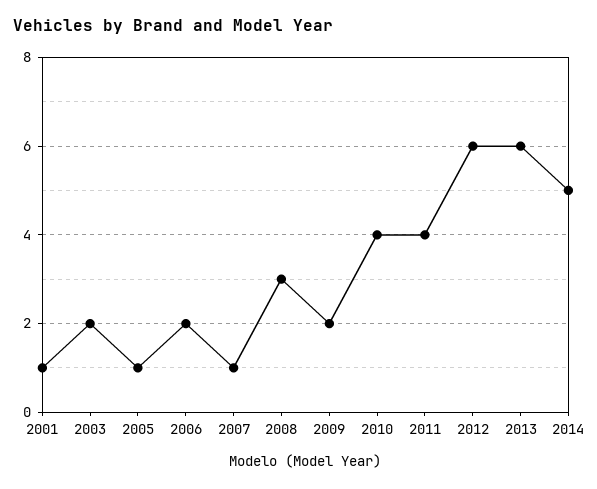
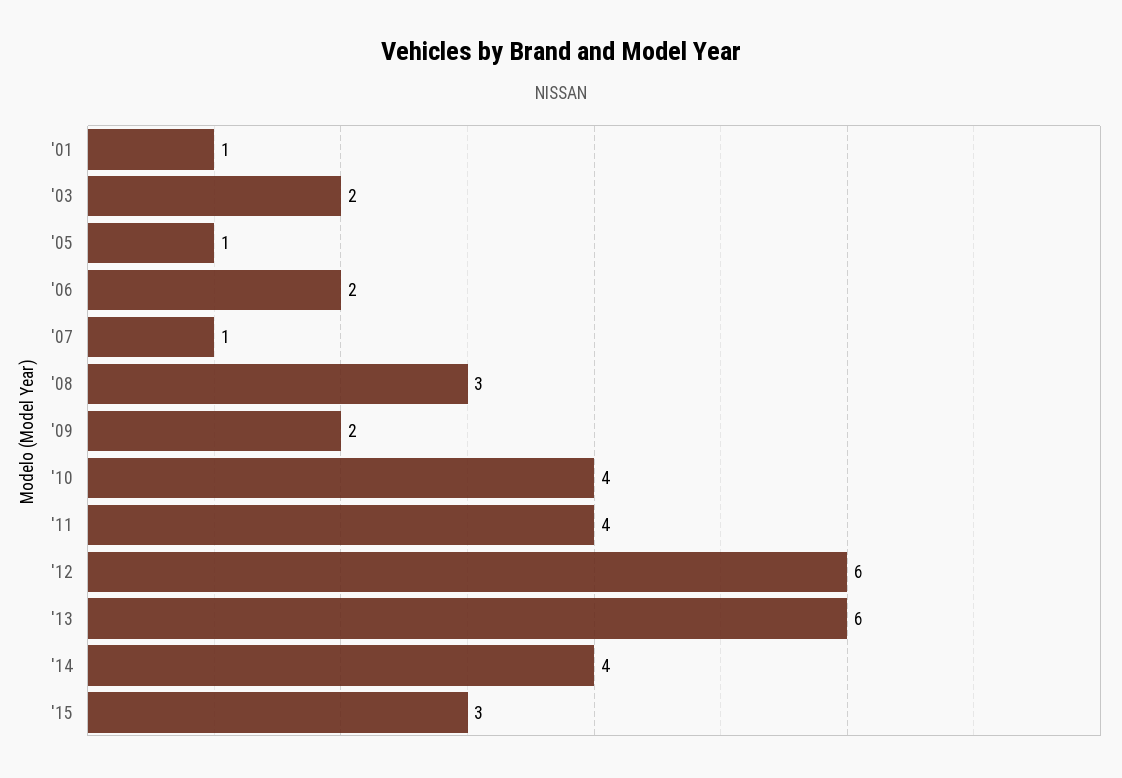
2014: 5 -> 4
'15: none -> 3

